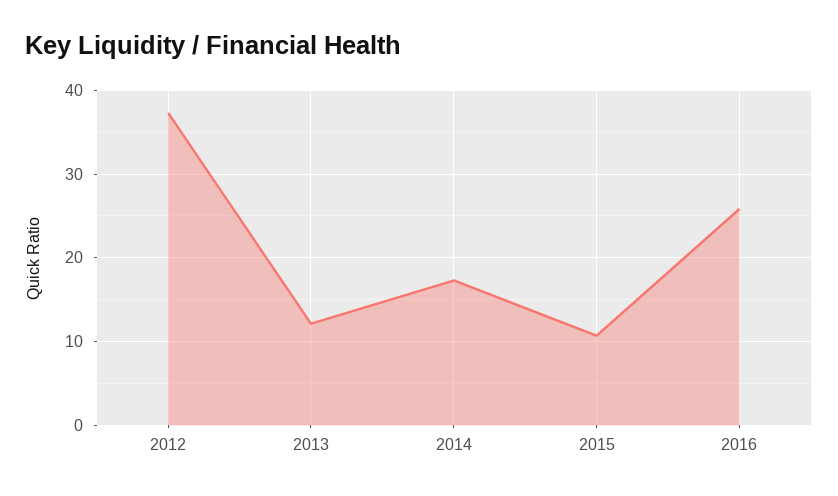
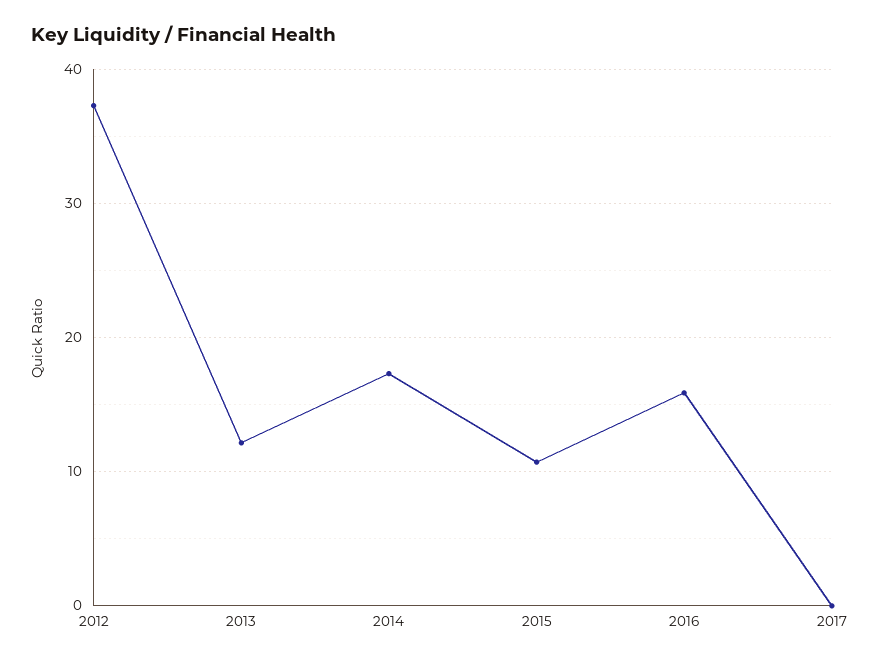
2016: 26 -> 16
2017: none -> 0

